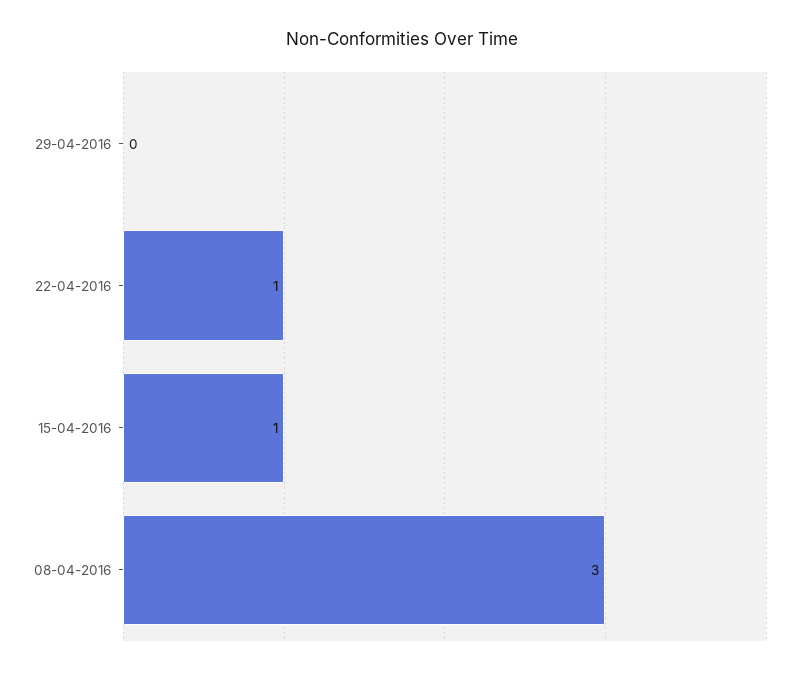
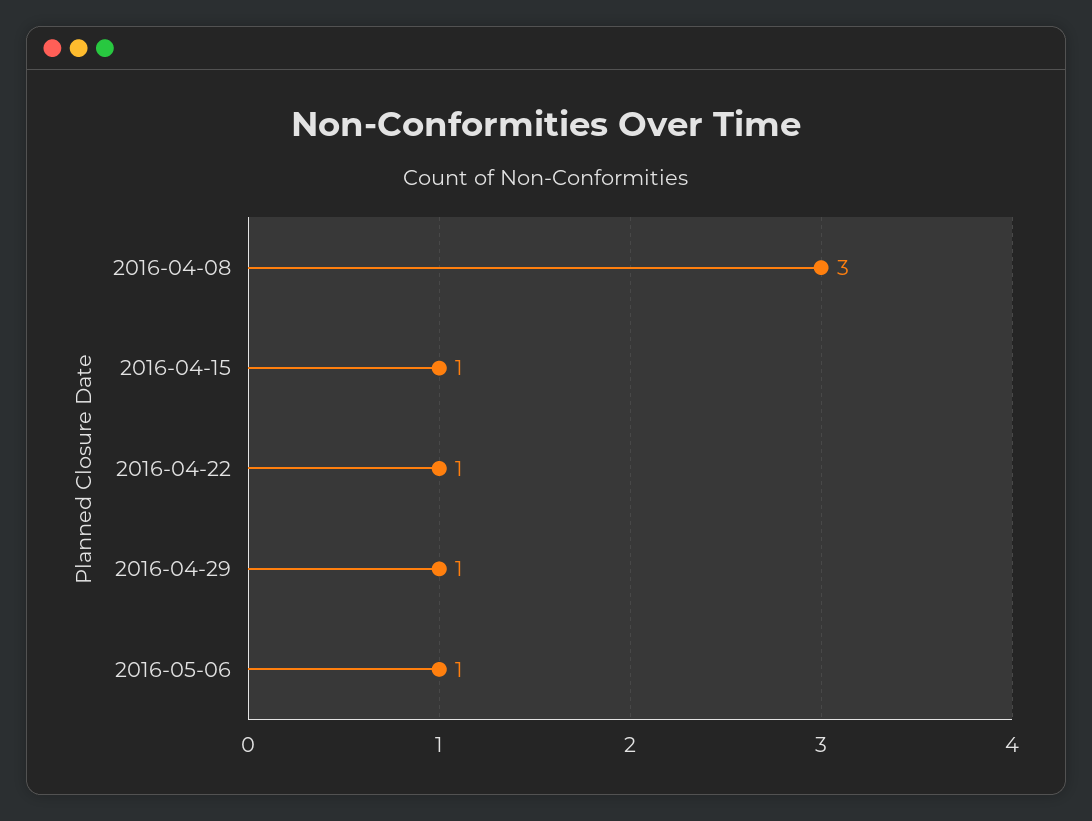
29-04-2016: 0 -> 1
2016-05-06: none -> 1

